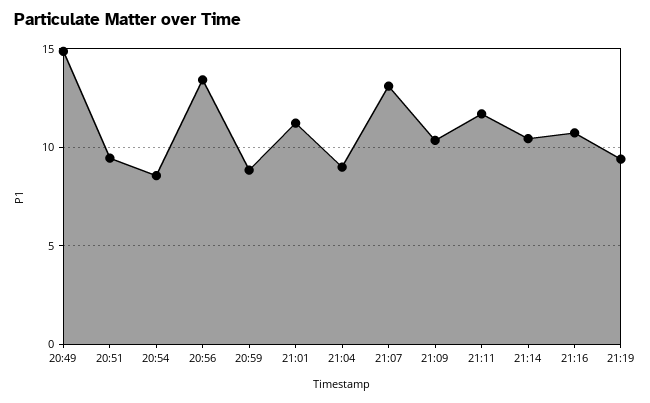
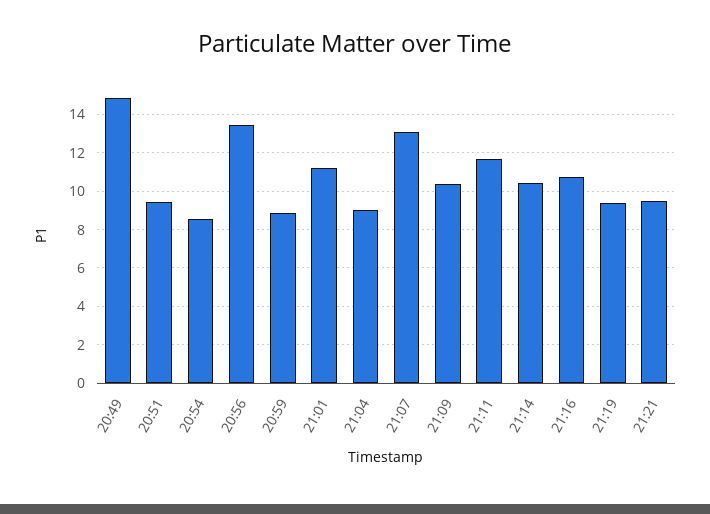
21:21: none -> 9.5

